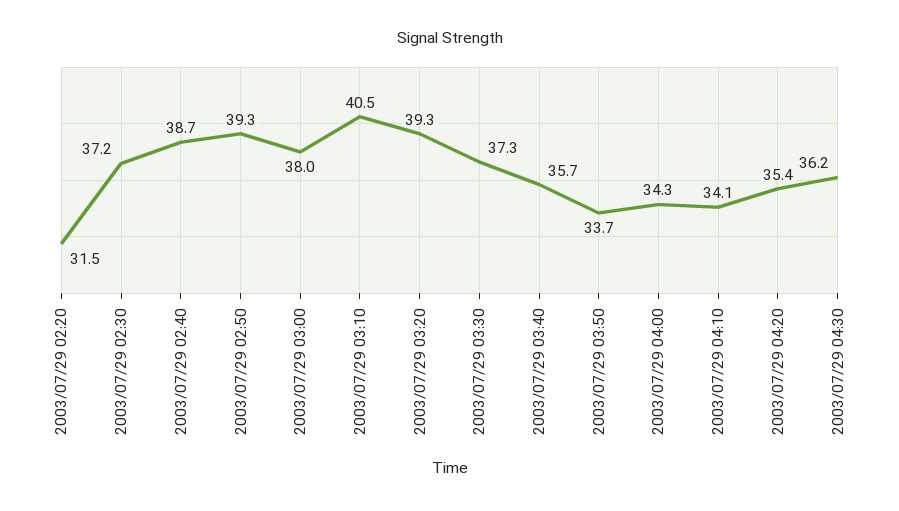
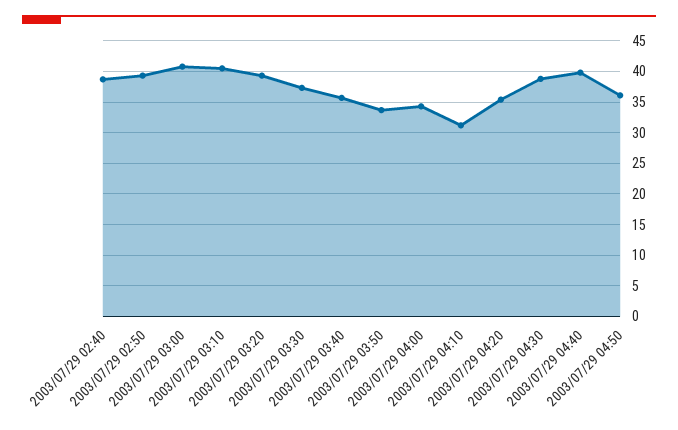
2003/07/29 02:20: 31.5 -> none
2003/07/29 02:30: 37.2 -> none
2003/07/29 03:00: 38 -> 41
2003/07/29 04:10: 34.1 -> 31
2003/07/29 04:30: 36.2 -> 39
2003/07/29 04:40: none -> 40
2003/07/29 04:50: none -> 36

